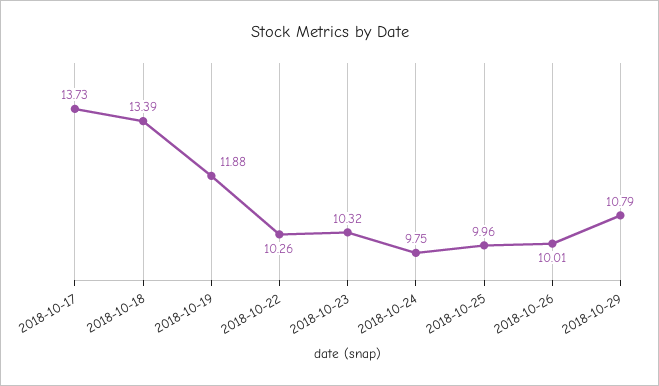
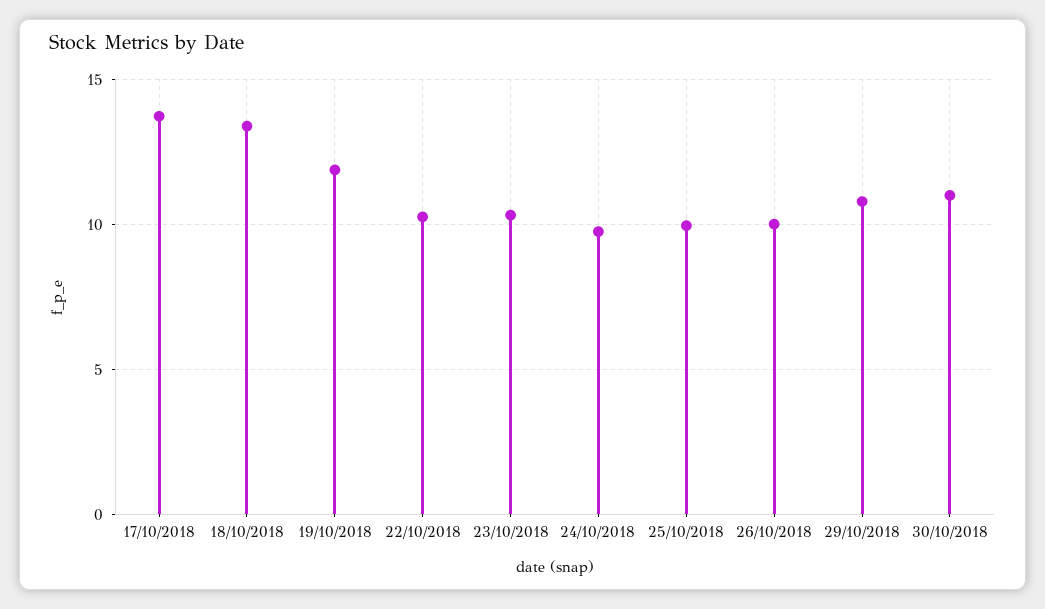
30/10/2018: none -> 11

